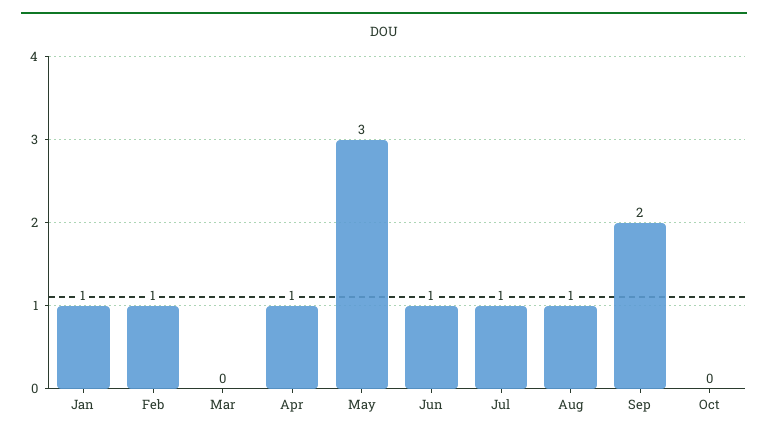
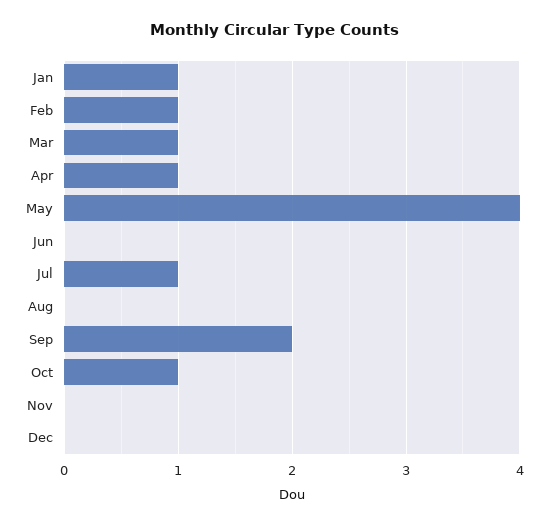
Mar: 0 -> 1
May: 3 -> 4
Jun: 1 -> 0
Aug: 1 -> 0
Oct: 0 -> 1
Nov: none -> 0
Dec: none -> 0

